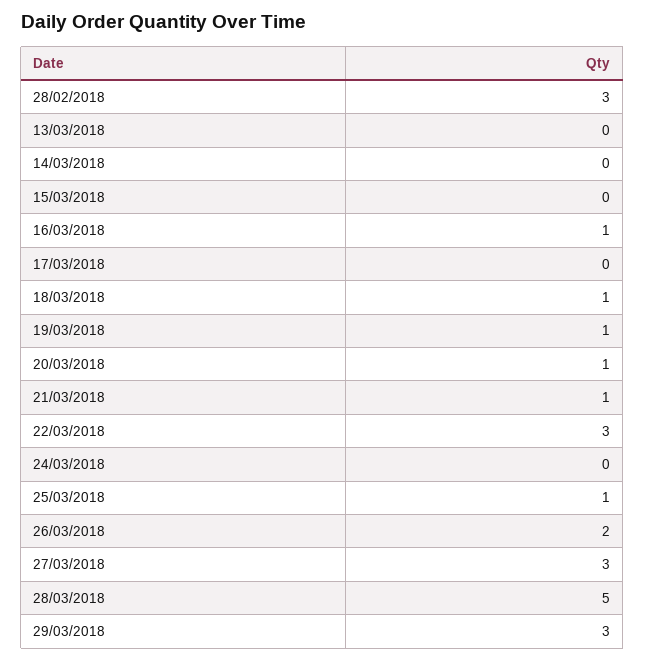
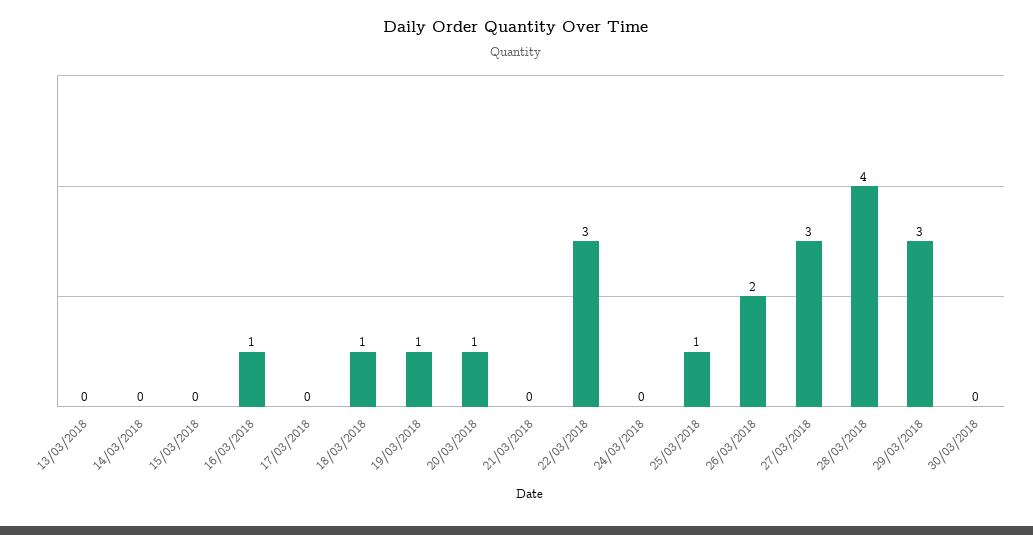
28/02/2018: 3 -> none
21/03/2018: 1 -> 0
28/03/2018: 5 -> 4
30/03/2018: none -> 0

